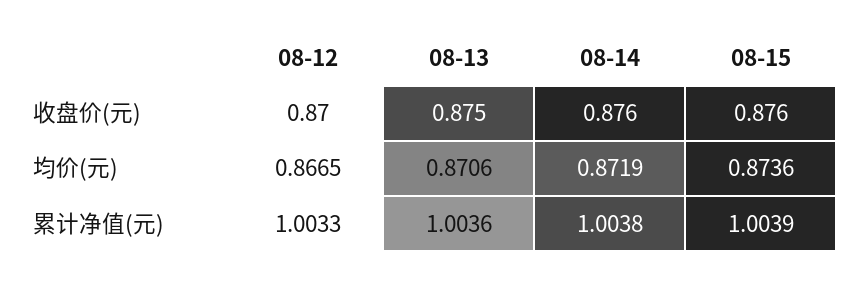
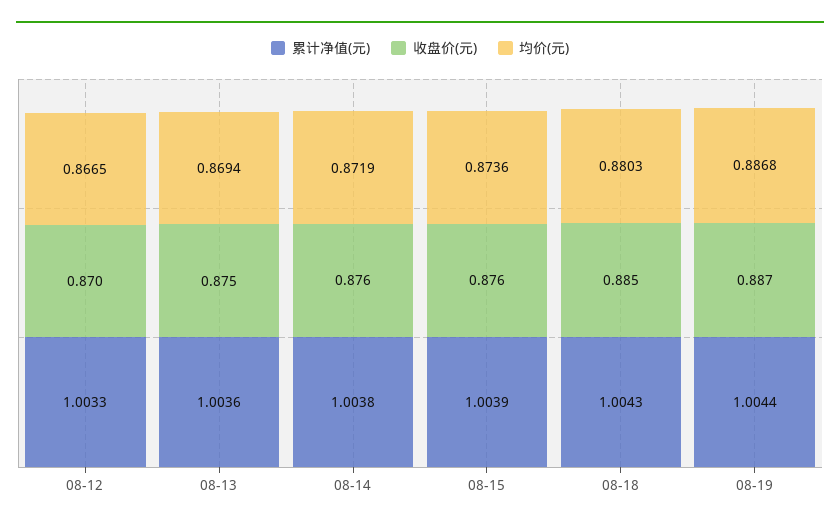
均价(元), 08-13: 0.8706 -> 0.8694
累计净值(元), 08-18: none -> 1.0043
收盘价(元), 08-18: none -> 0.885
均价(元), 08-18: none -> 0.8803
累计净值(元), 08-19: none -> 1.0044
收盘价(元), 08-19: none -> 0.887
均价(元), 08-19: none -> 0.8868

